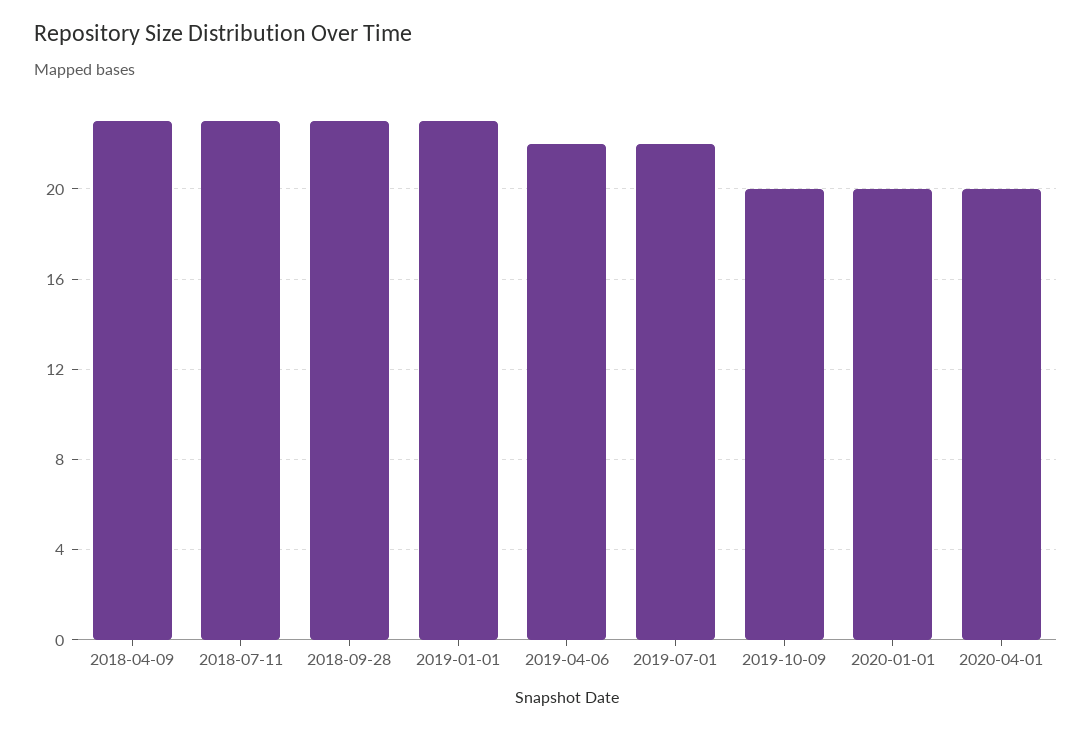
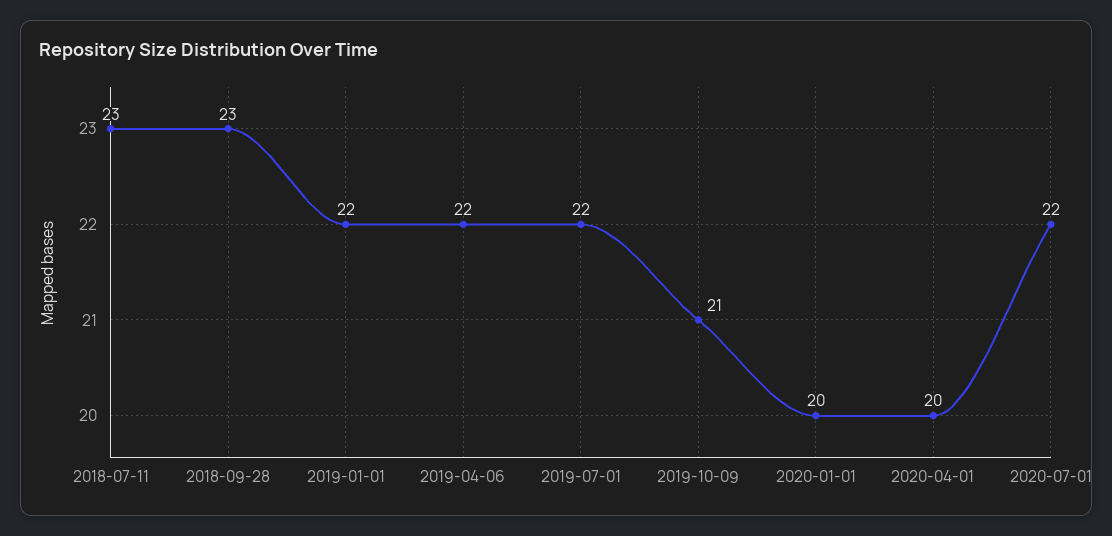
2018-04-09: 23 -> none
2019-01-01: 23 -> 22
2019-10-09: 20 -> 21
2020-07-01: none -> 22

